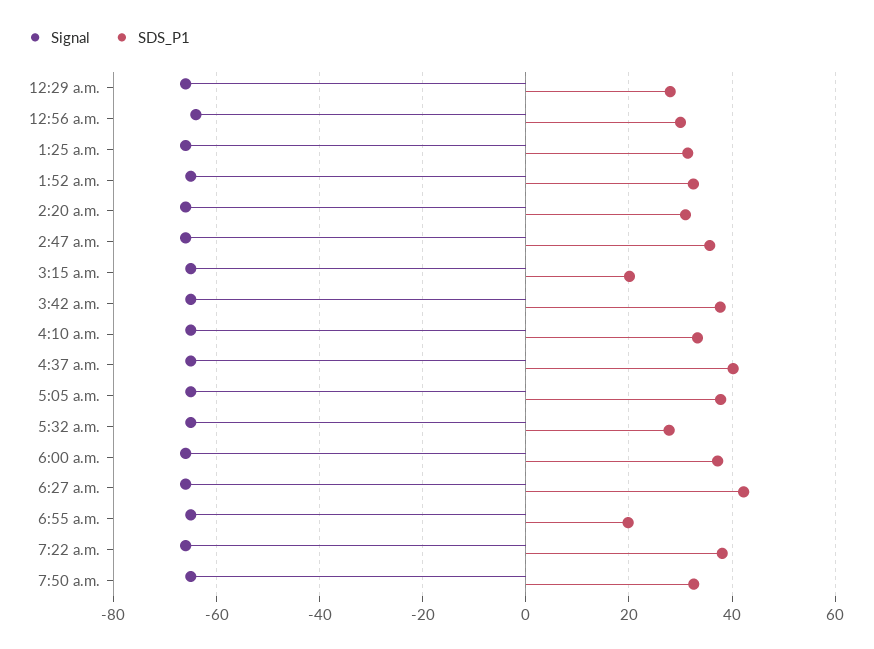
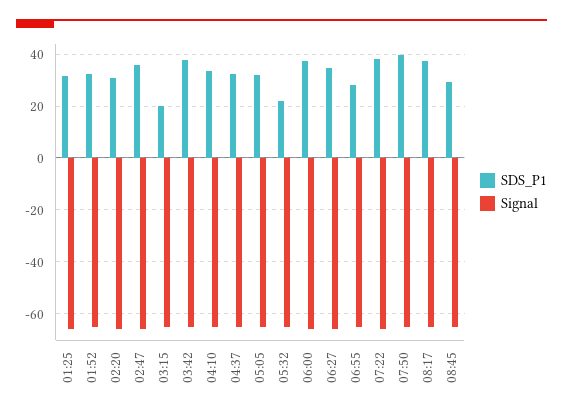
Signal, 12:29 a.m.: -66 -> none
SDS_P1, 12:29 a.m.: 28 -> none
Signal, 12:56 a.m.: -64 -> none
SDS_P1, 12:56 a.m.: 30 -> none
SDS_P1, 4:37 a.m.: 40 -> 32.5
SDS_P1, 5:05 a.m.: 38 -> 32.5
SDS_P1, 5:32 a.m.: 28 -> 22.5
SDS_P1, 6:27 a.m.: 42 -> 35
SDS_P1, 6:55 a.m.: 20 -> 27.5
SDS_P1, 7:50 a.m.: 32 -> 40
SDS_P1, 08:17: none -> 37.5
Signal, 08:17: none -> -65
SDS_P1, 08:45: none -> 30
Signal, 08:45: none -> -65

